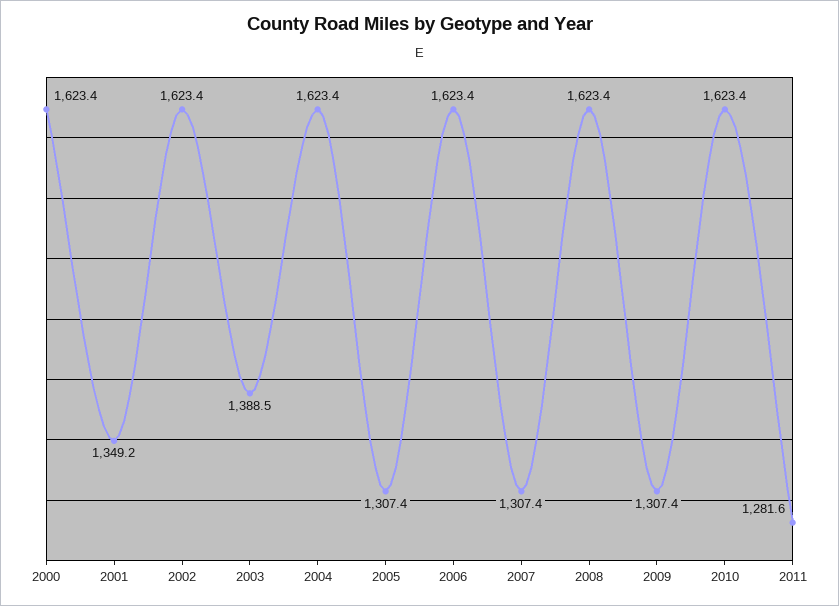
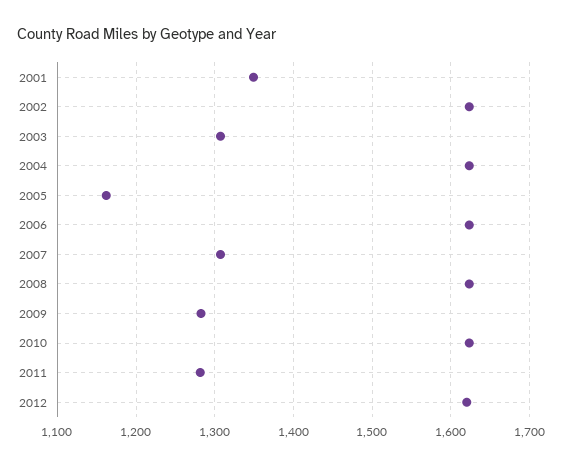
2000: 1623.4 -> none
2003: 1388.5 -> 1310
2005: 1307.4 -> 1160
2009: 1307.4 -> 1280
2012: none -> 1620

